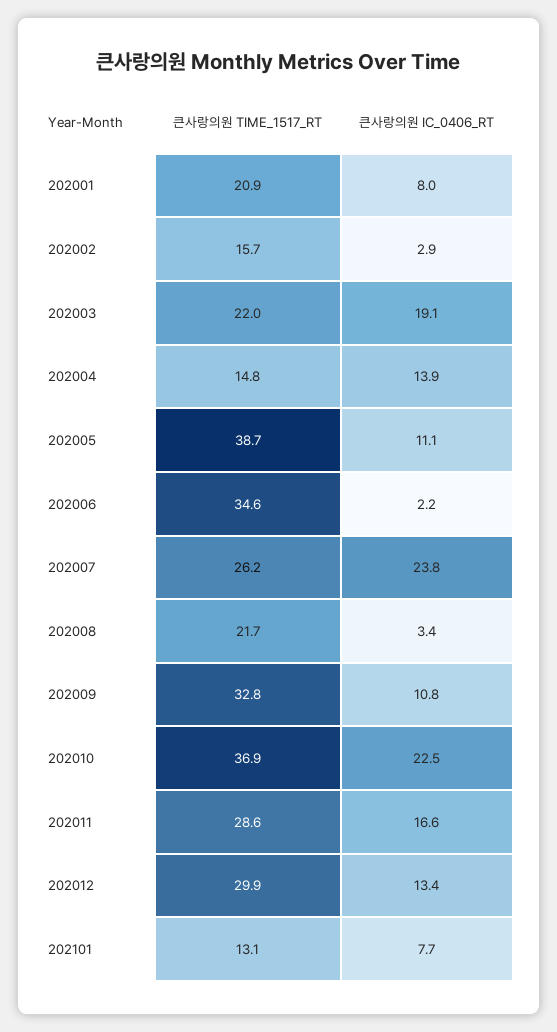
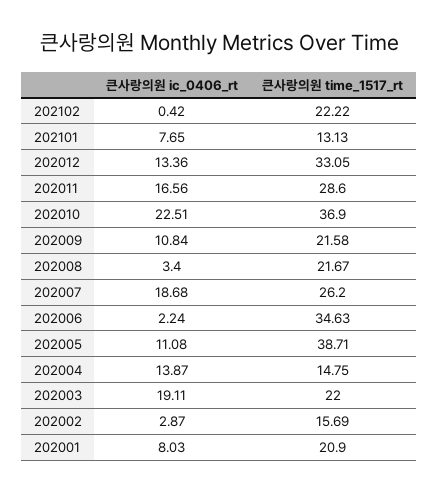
큰사랑의원 IC_0406_RT, 202007: 23.8 -> 18.68
큰사랑의원 TIME_1517_RT, 202009: 32.8 -> 21.58
큰사랑의원 TIME_1517_RT, 202012: 29.9 -> 33.05
큰사랑의원 IC_0406_RT, 202102: none -> 0.42
큰사랑의원 TIME_1517_RT, 202102: none -> 22.22

